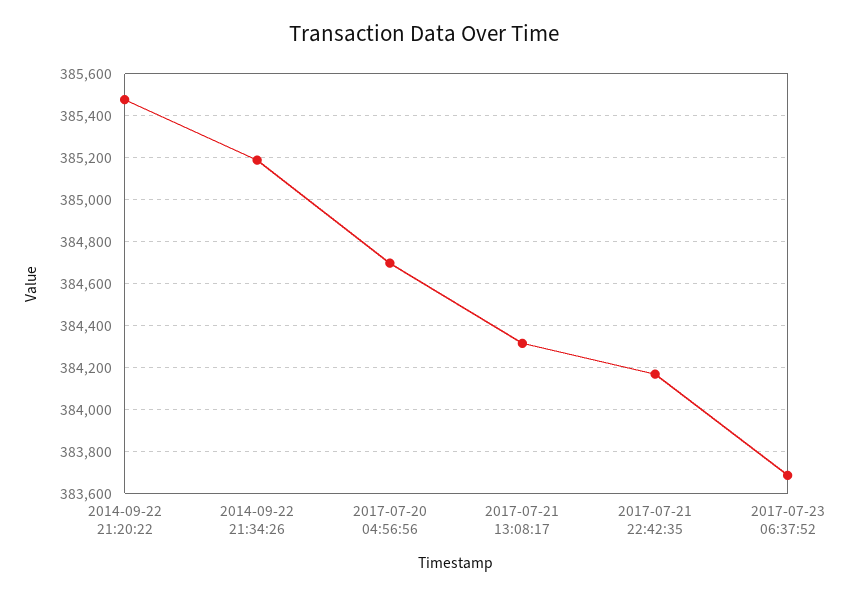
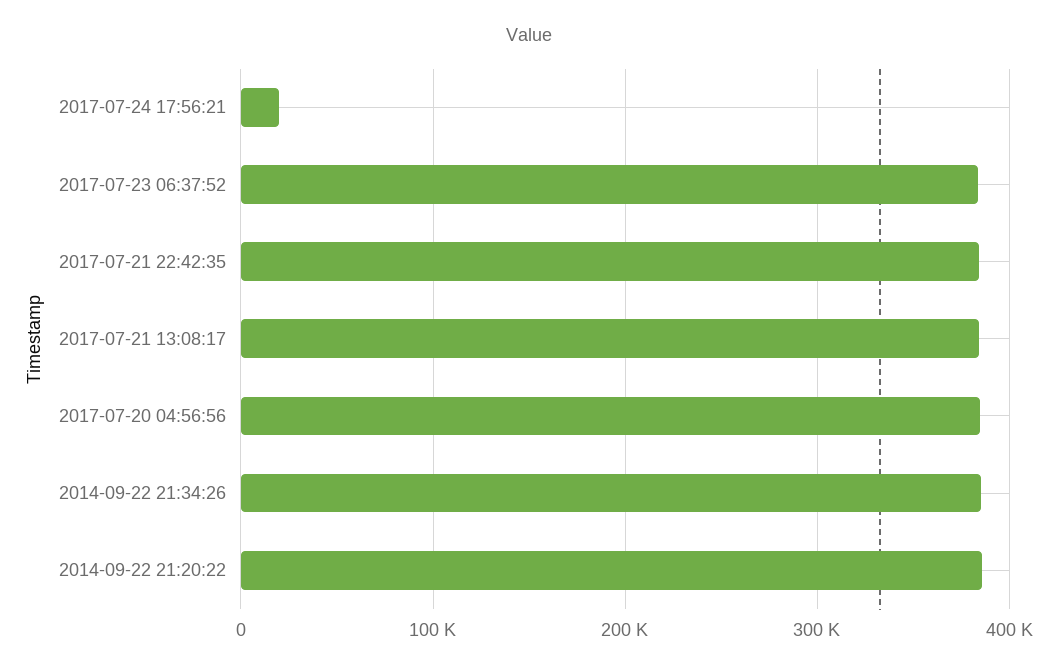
2017-07-24 17:56:21: none -> 20000

